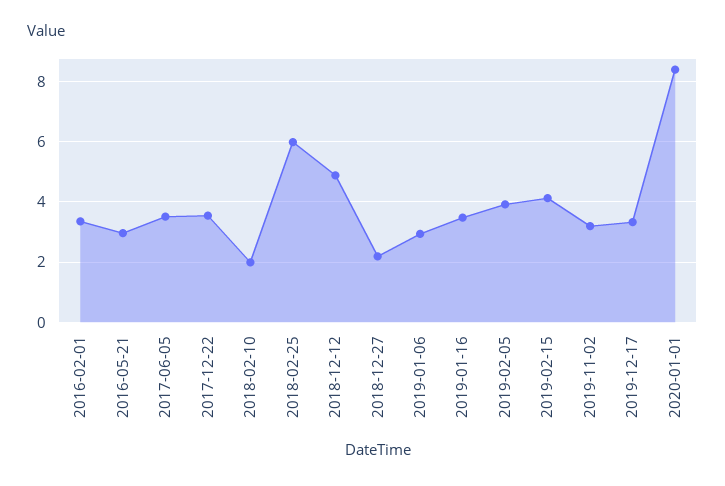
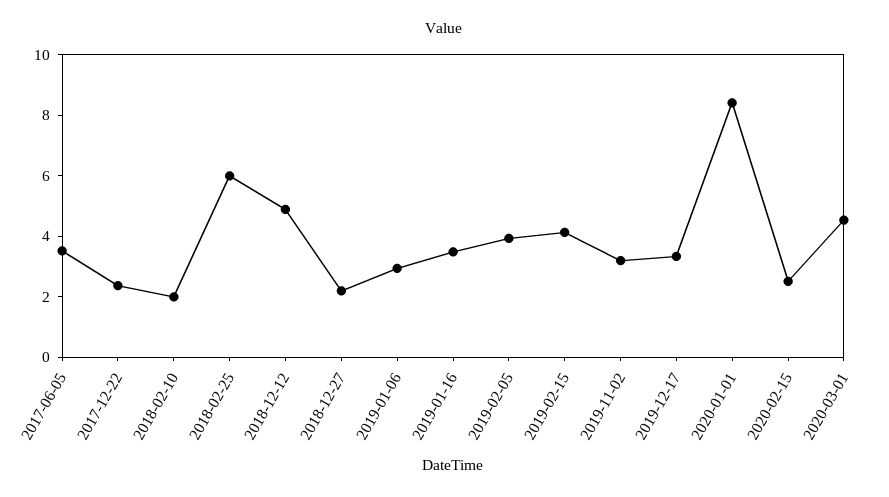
2016-02-01: 3.4 -> none
2016-05-21: 3 -> none
2017-12-22: 3.6 -> 2.5
2020-02-15: none -> 2.5
2020-03-01: none -> 4.5

